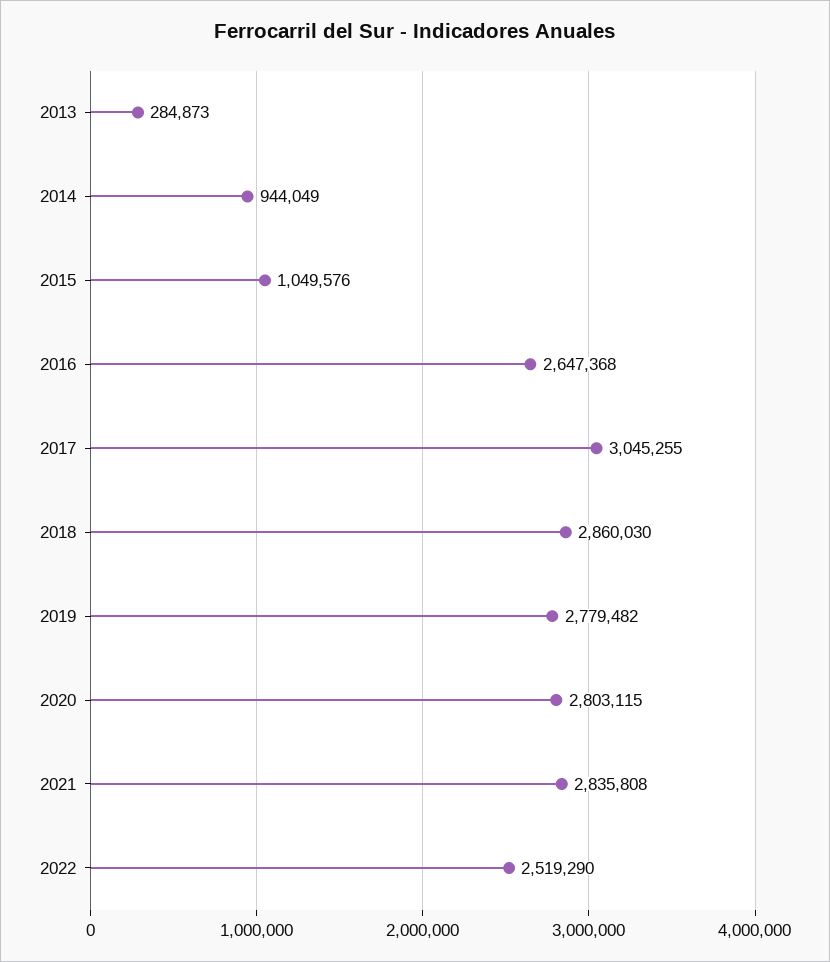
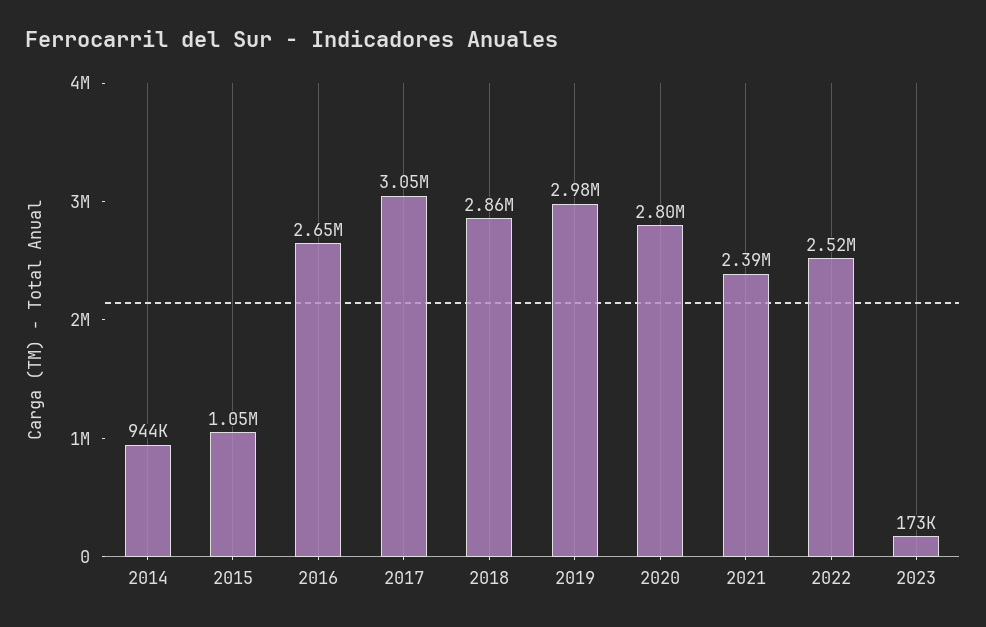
2013: 284873 -> none
2019: 2779482 -> 2980000
2021: 2835808 -> 2390000
2023: none -> 173000

